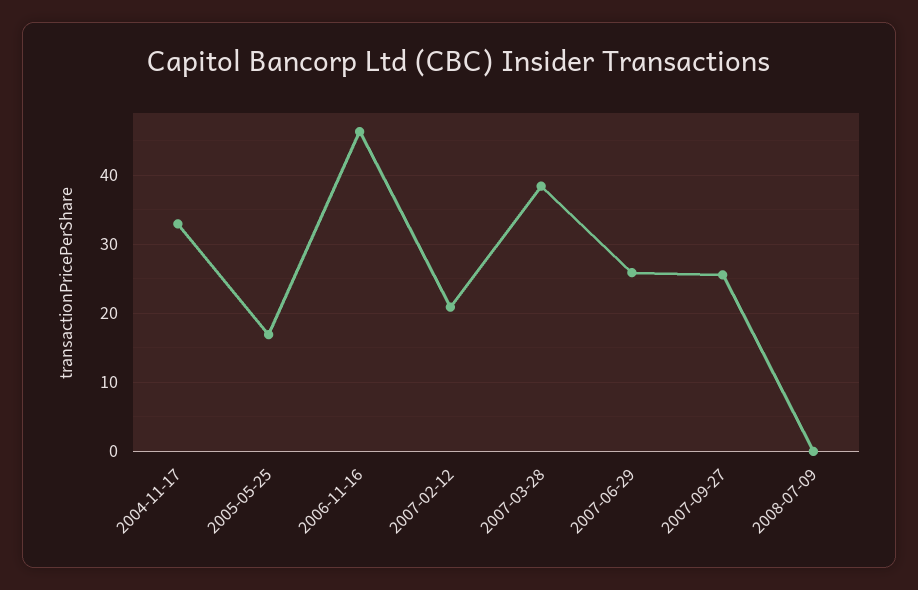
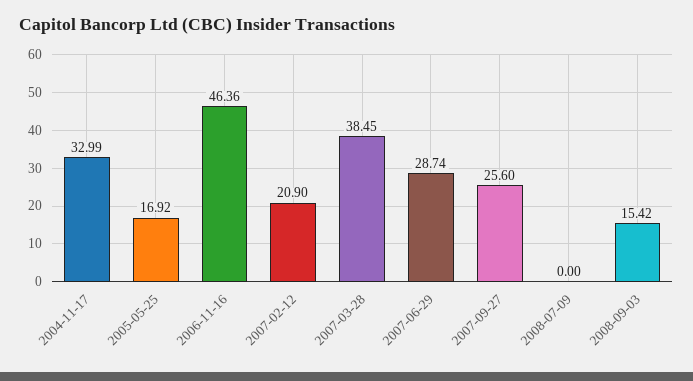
2007-06-29: 26 -> 28.74
2008-09-03: none -> 15.42

